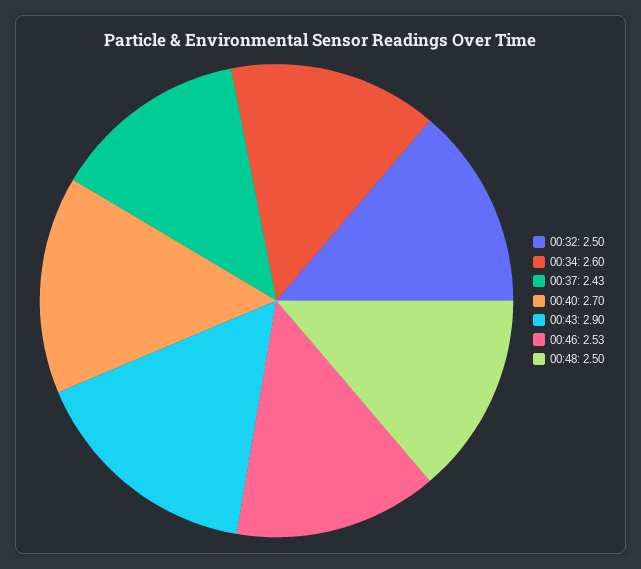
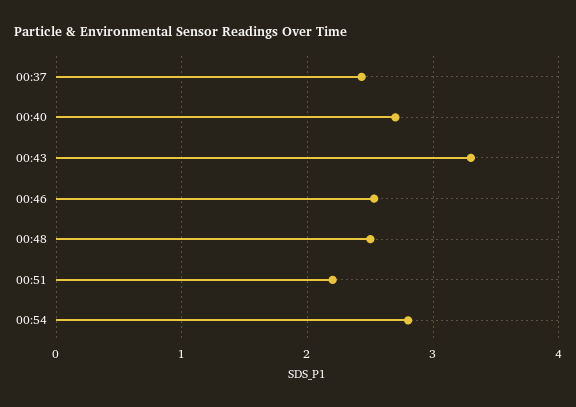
00:32: 2.5 -> none
00:34: 2.6 -> none
00:43: 2.9 -> 3.3
00:51: none -> 2.2
00:54: none -> 2.8

